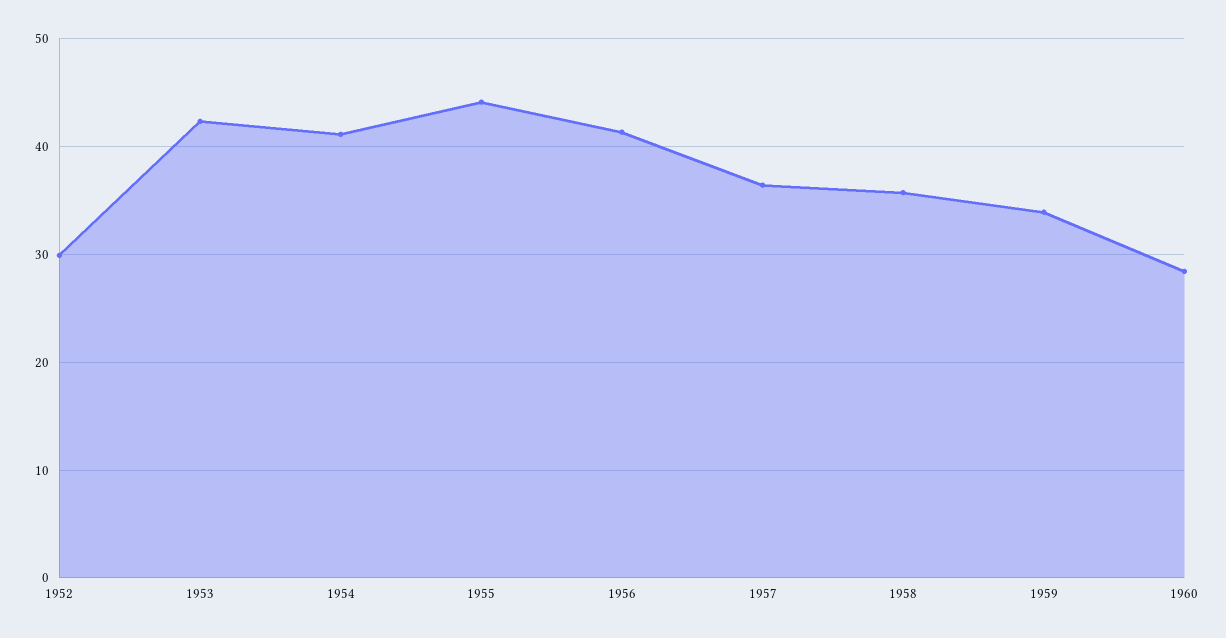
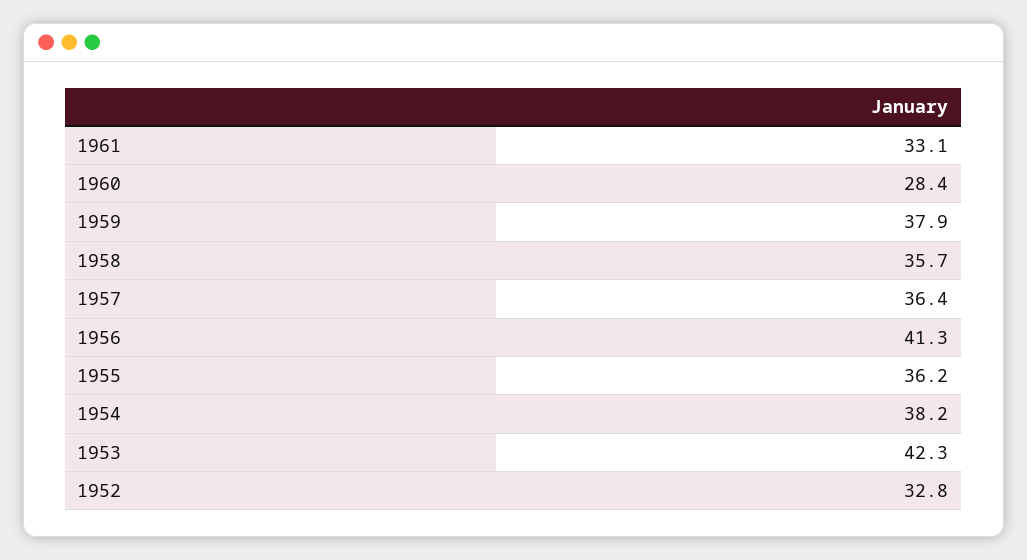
1952: 30 -> 32.8
1954: 41 -> 38.2
1955: 44 -> 36.2
1959: 34 -> 37.9
1961: none -> 33.1

